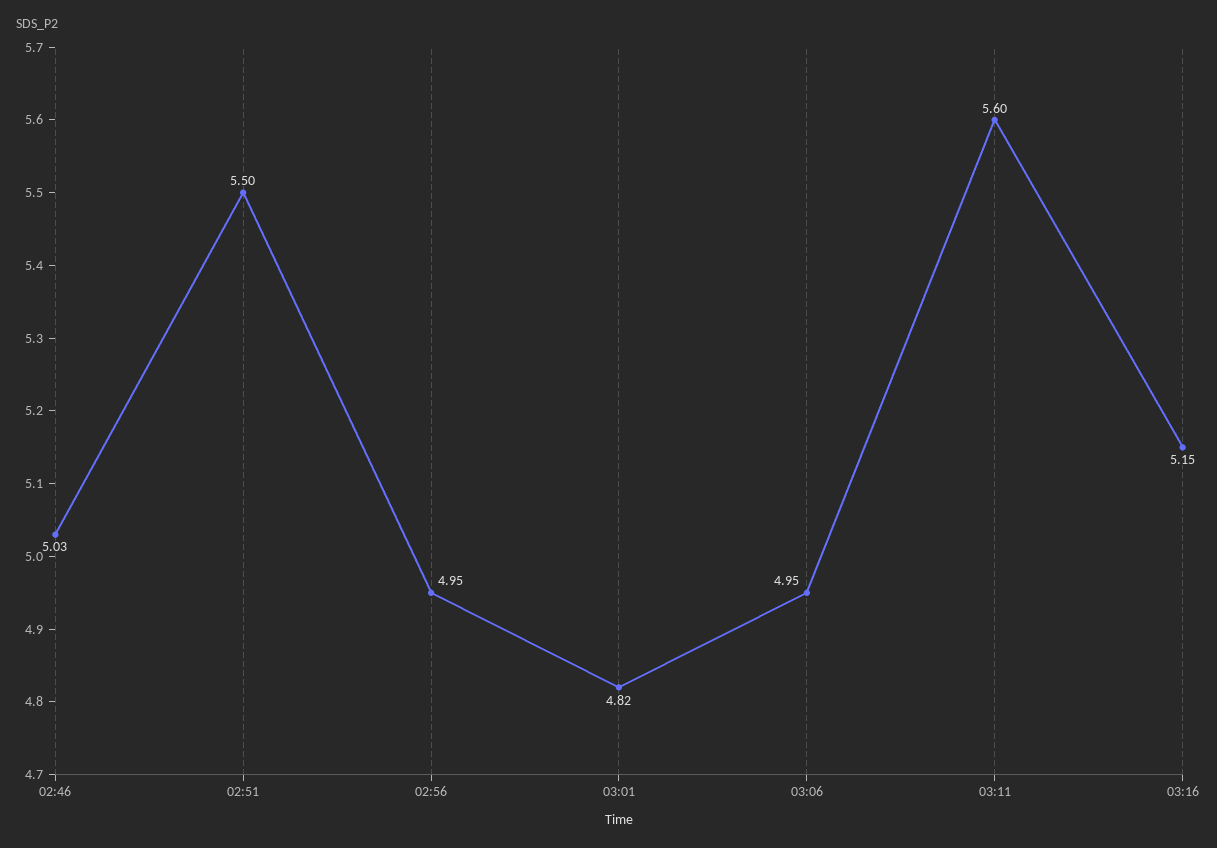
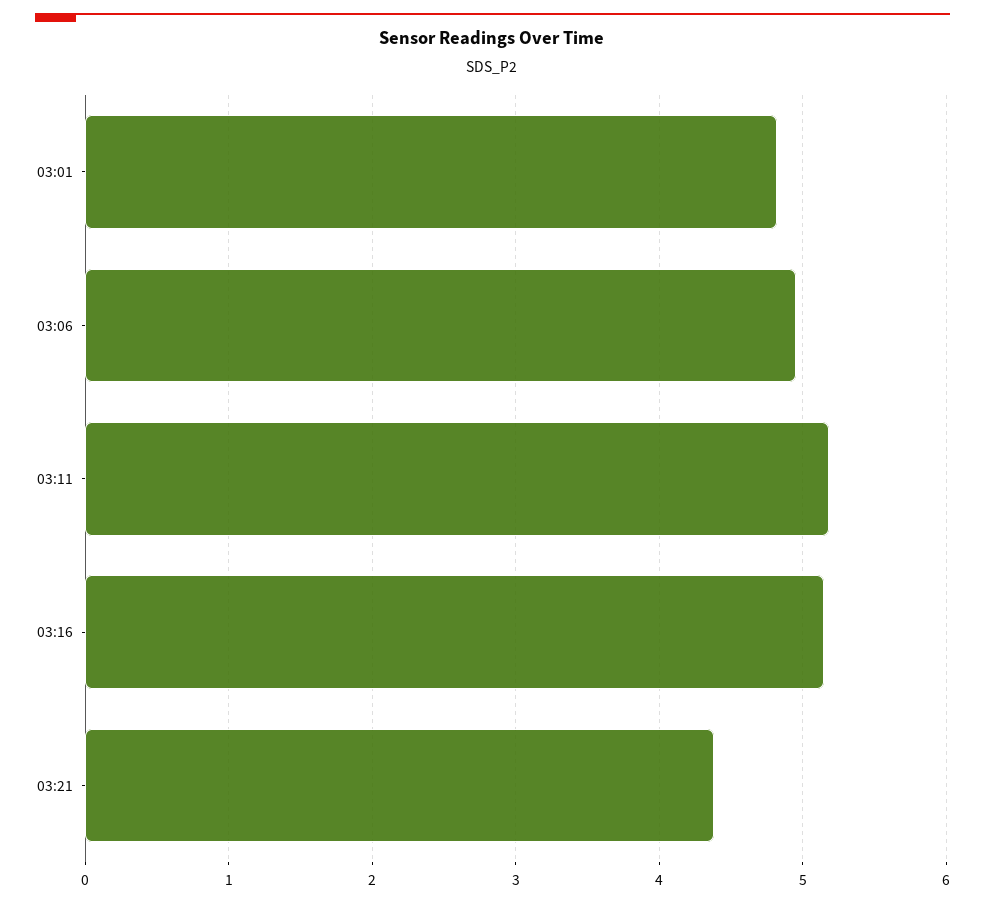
02:46: 5.03 -> none
02:51: 5.5 -> none
02:56: 4.95 -> none
03:11: 5.6 -> 5.2
03:21: none -> 4.4

